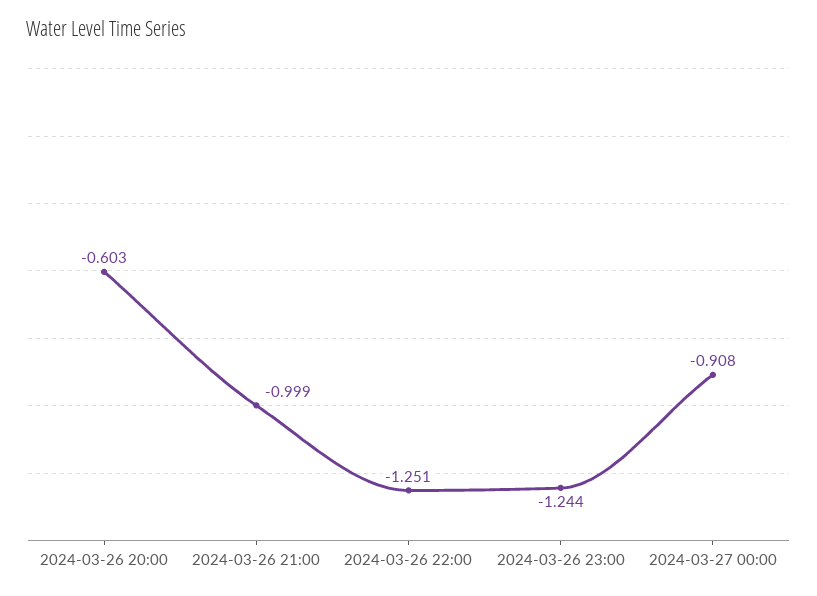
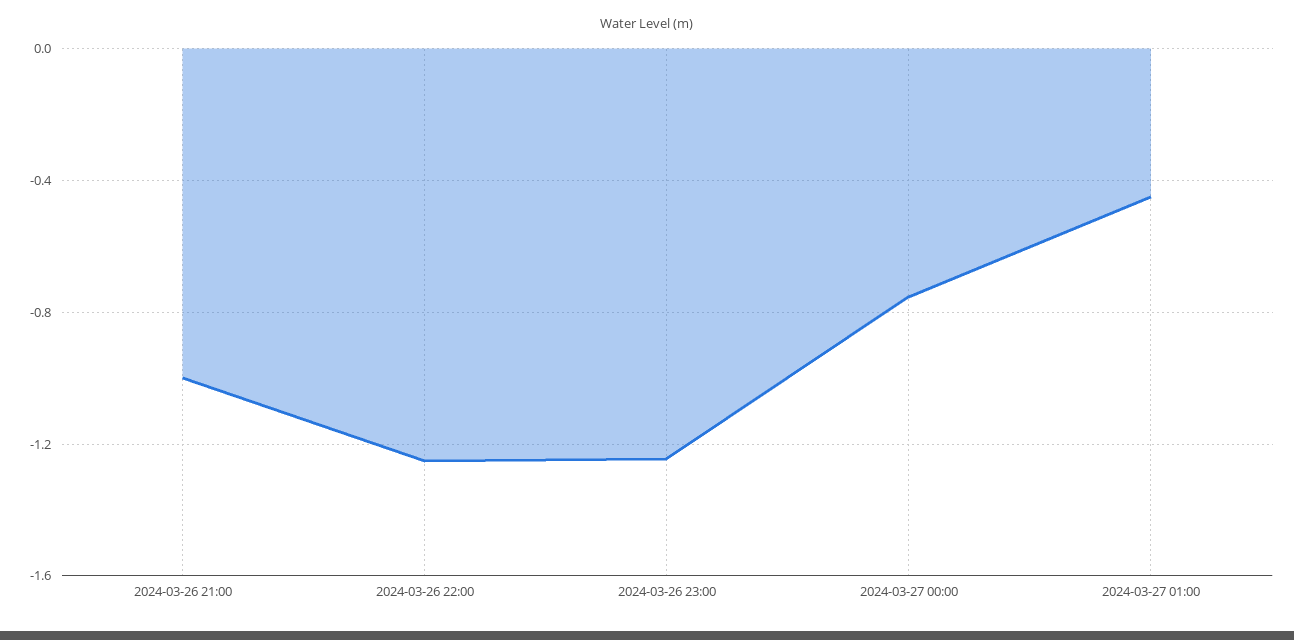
2024-03-26 20:00: -0.603 -> none
2024-03-27 00:00: -0.908 -> -0.75
2024-03-27 01:00: none -> -0.45

